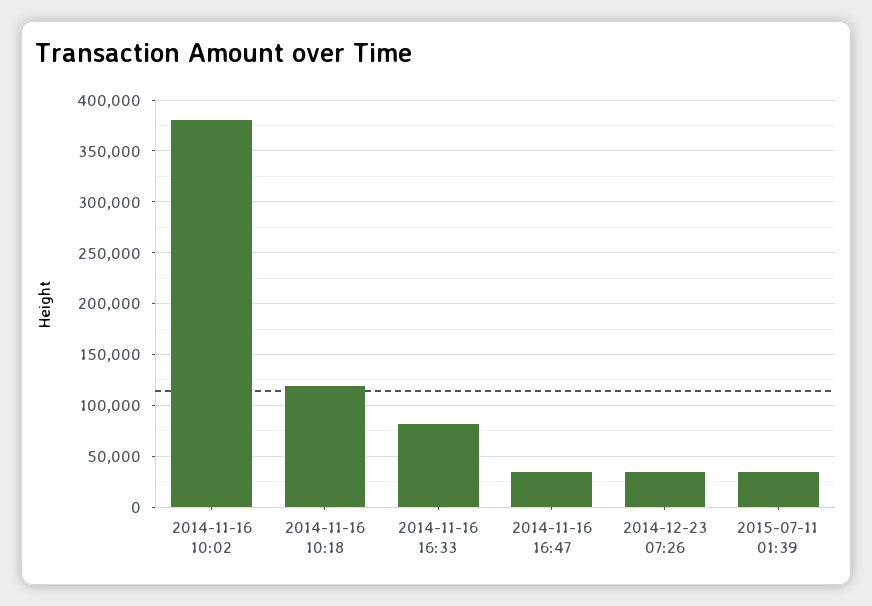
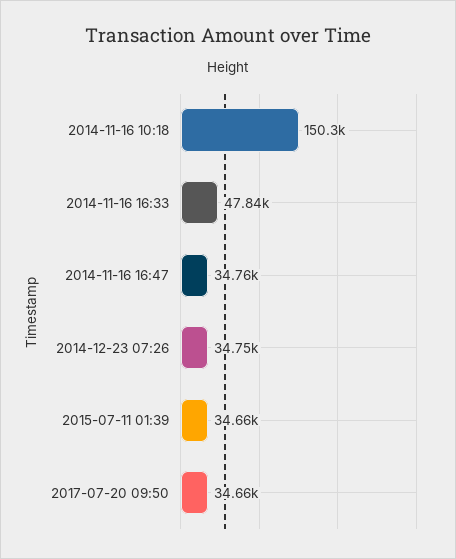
2014-11-16 10:02: 380000 -> none
2014-11-16 10:18: 120000 -> 150300
2014-11-16 16:33: 80000 -> 47840
2017-07-20 09:50: none -> 34660

